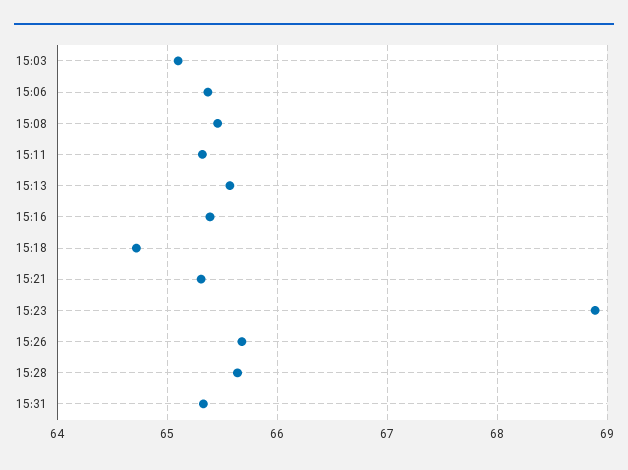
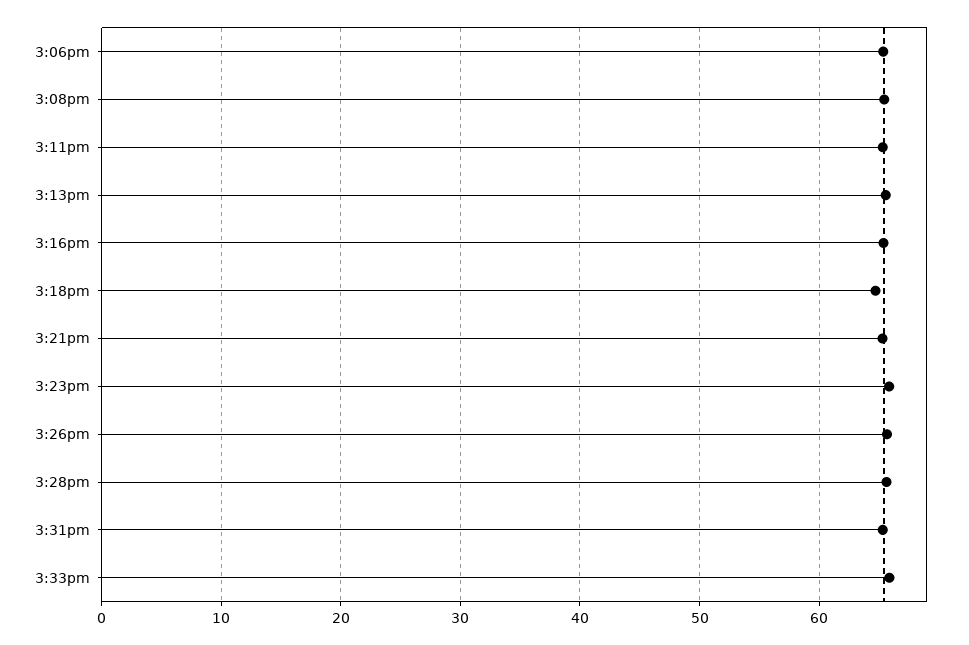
15:03: 65.1 -> none
15:23: 68.9 -> 66
3:33pm: none -> 66

